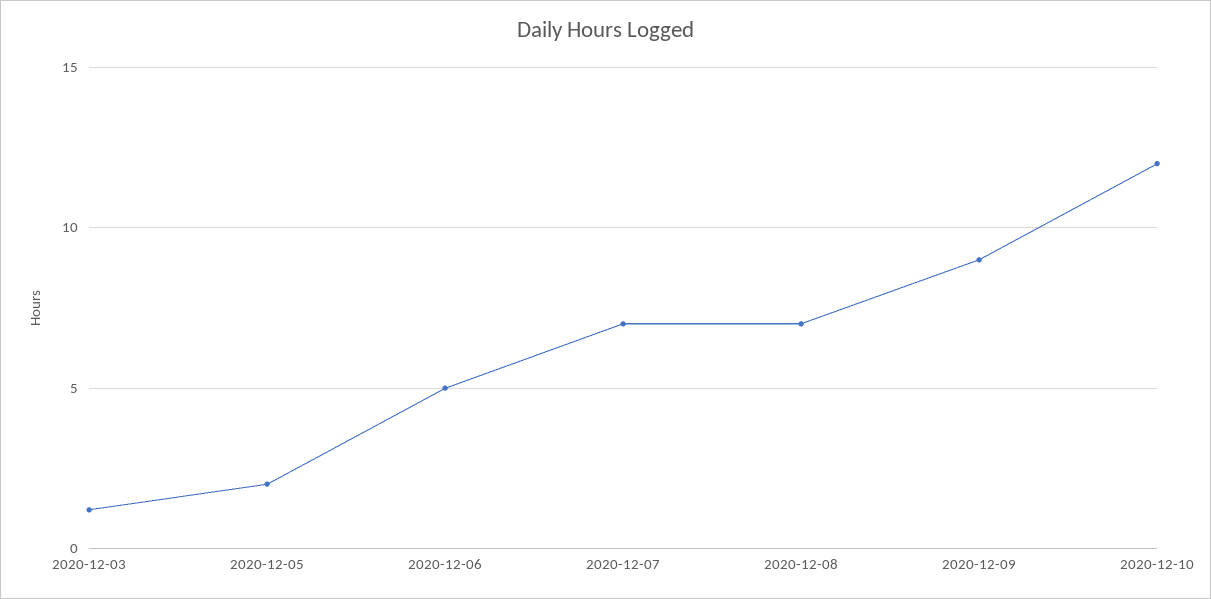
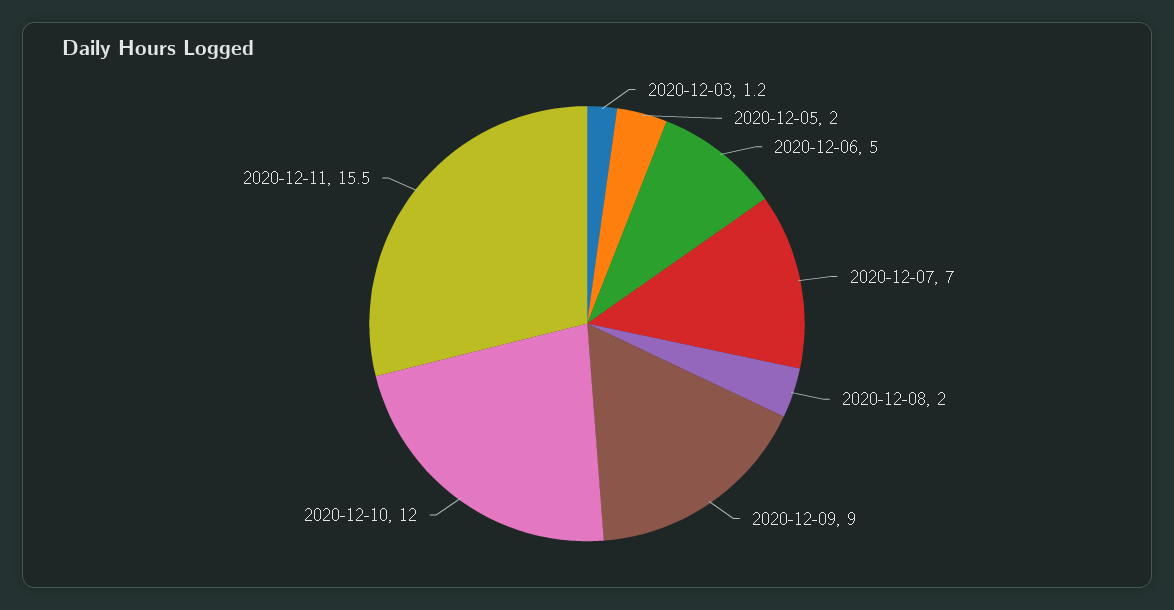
2020-12-08: 7 -> 2
2020-12-11: none -> 15.5

